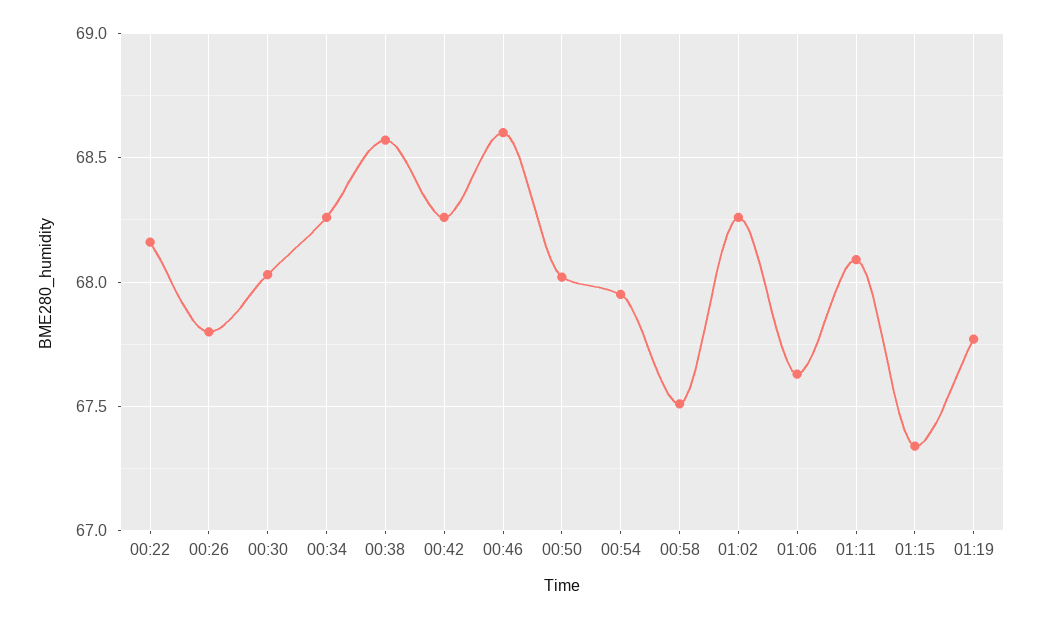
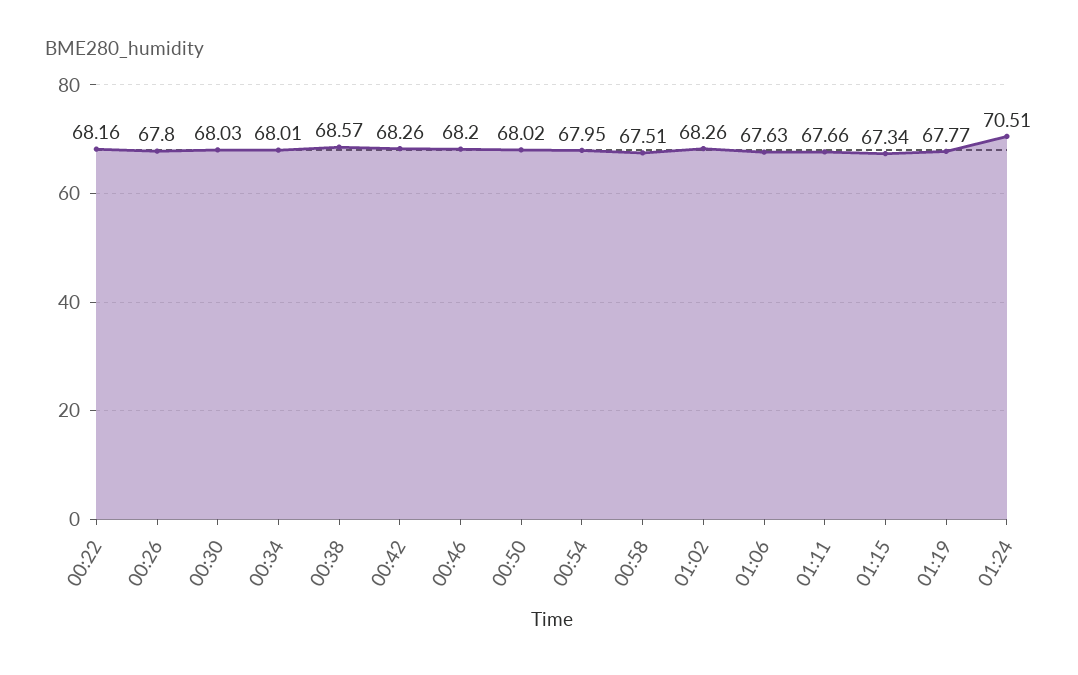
00:34: 68.25 -> 68.01
00:46: 68.6 -> 68.2
01:11: 68.1 -> 67.66
01:24: none -> 70.51

